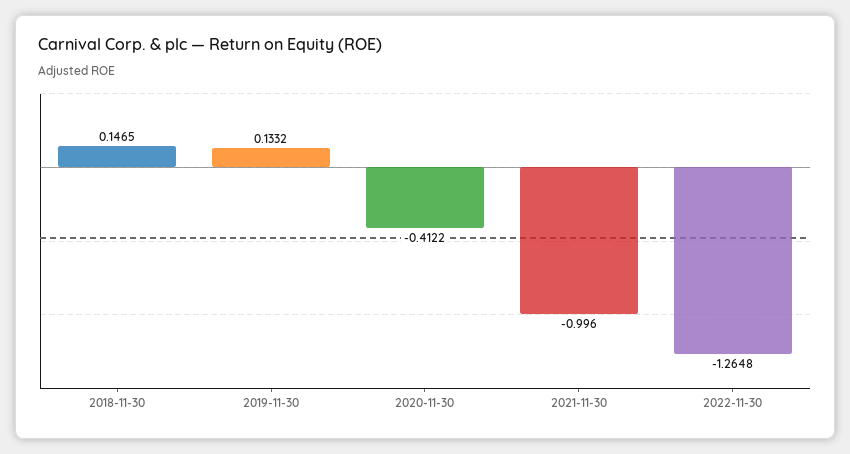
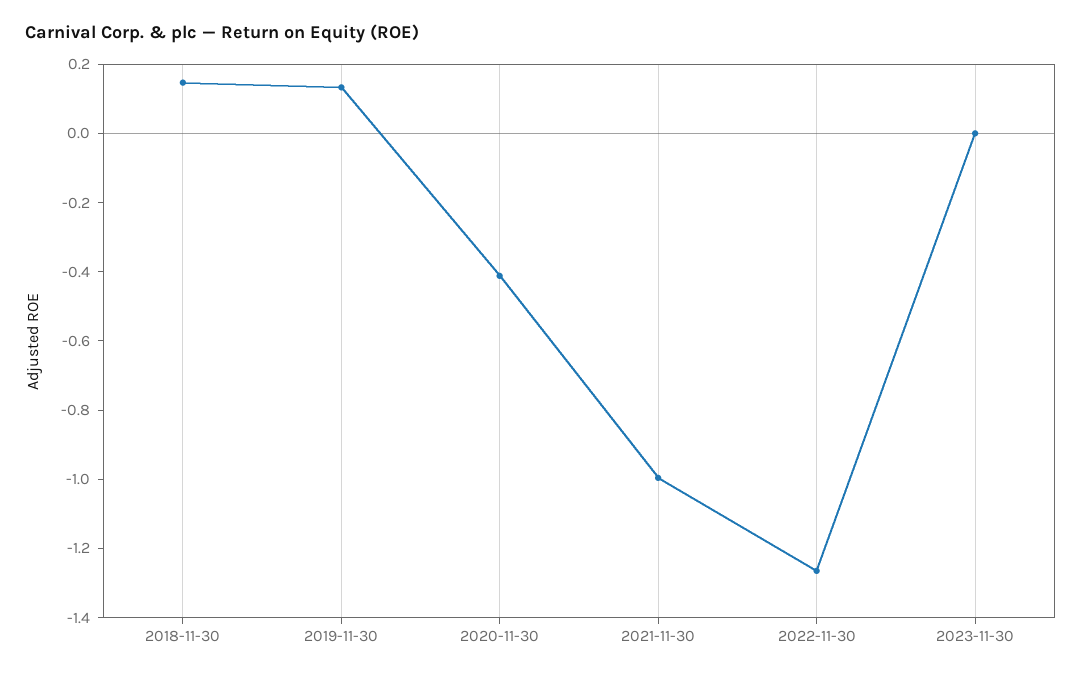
2023-11-30: none -> 0

